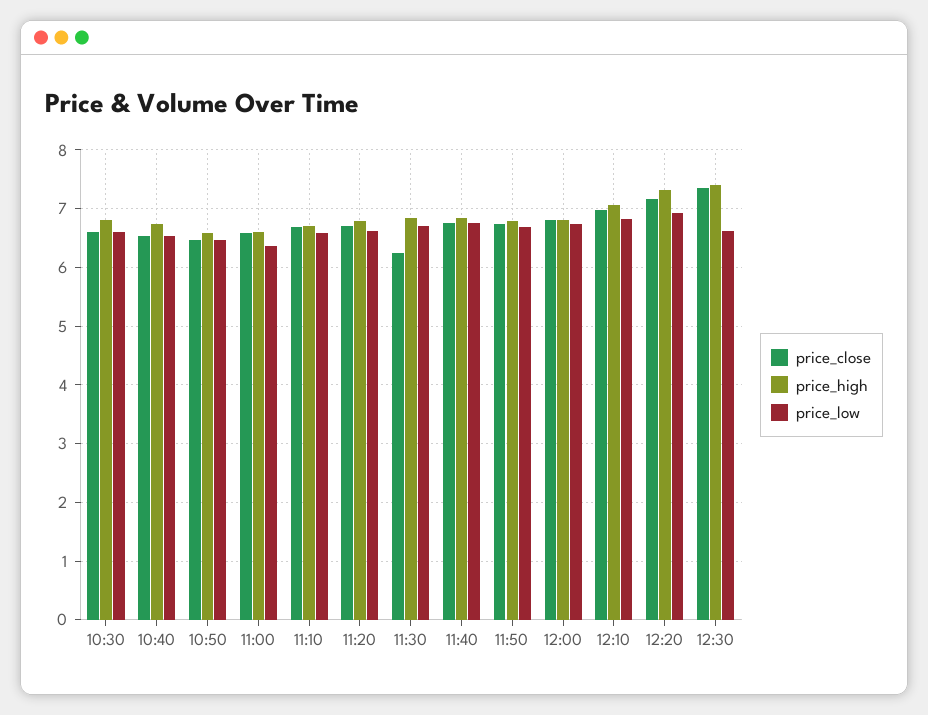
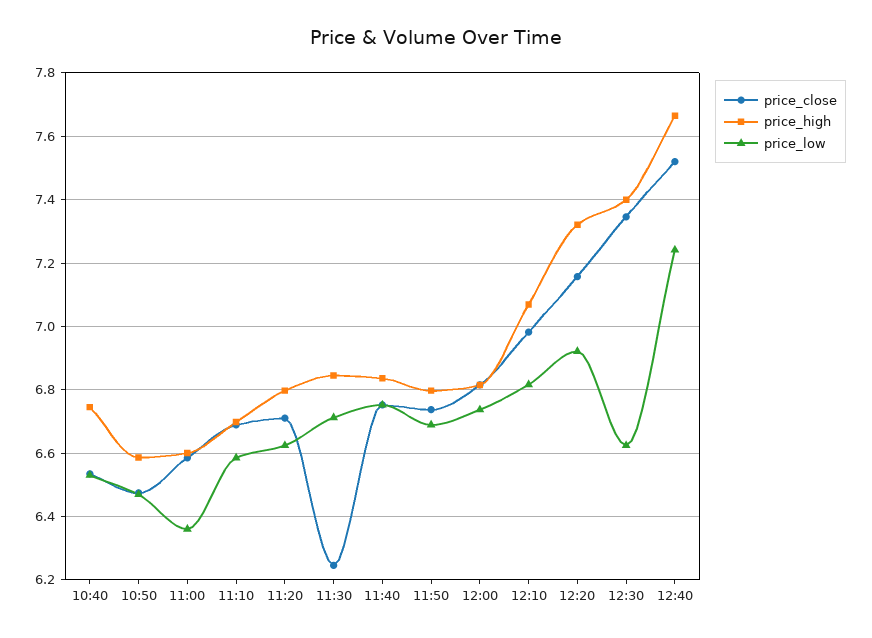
price_close, 10:30: 6.6 -> none
price_high, 10:30: 6.8 -> none
price_low, 10:30: 6.6 -> none
price_close, 12:40: none -> 7.52
price_high, 12:40: none -> 7.66
price_low, 12:40: none -> 7.24

